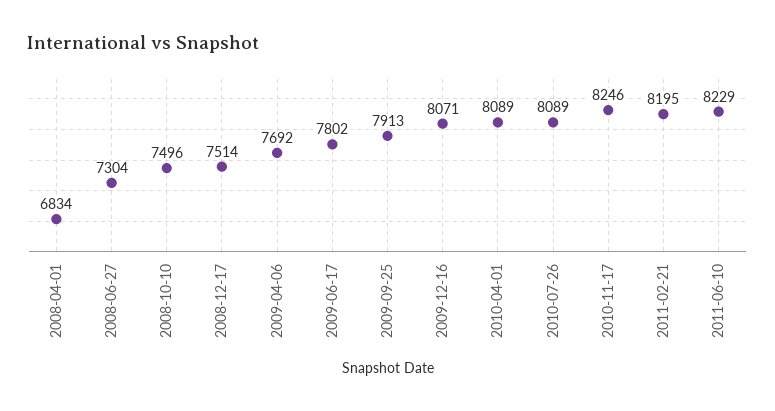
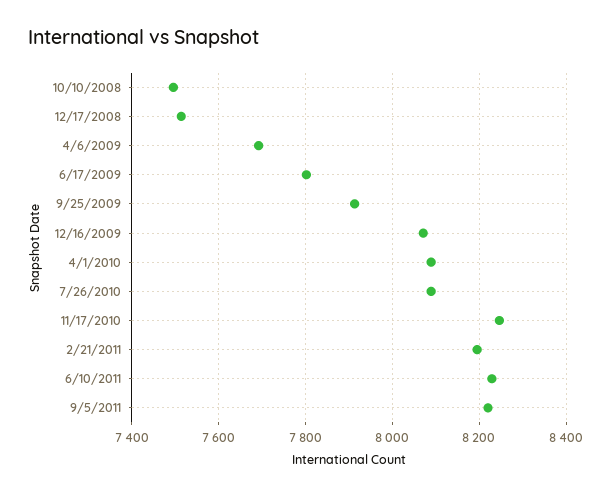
2008-04-01: 6834 -> none
2008-06-27: 7304 -> none
9/5/2011: none -> 8220

